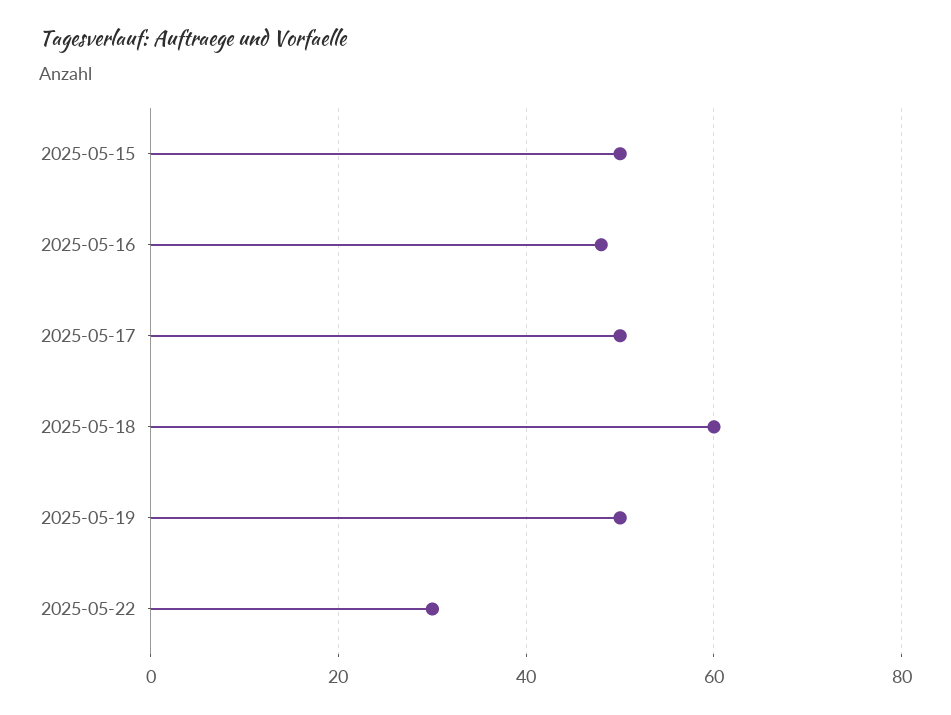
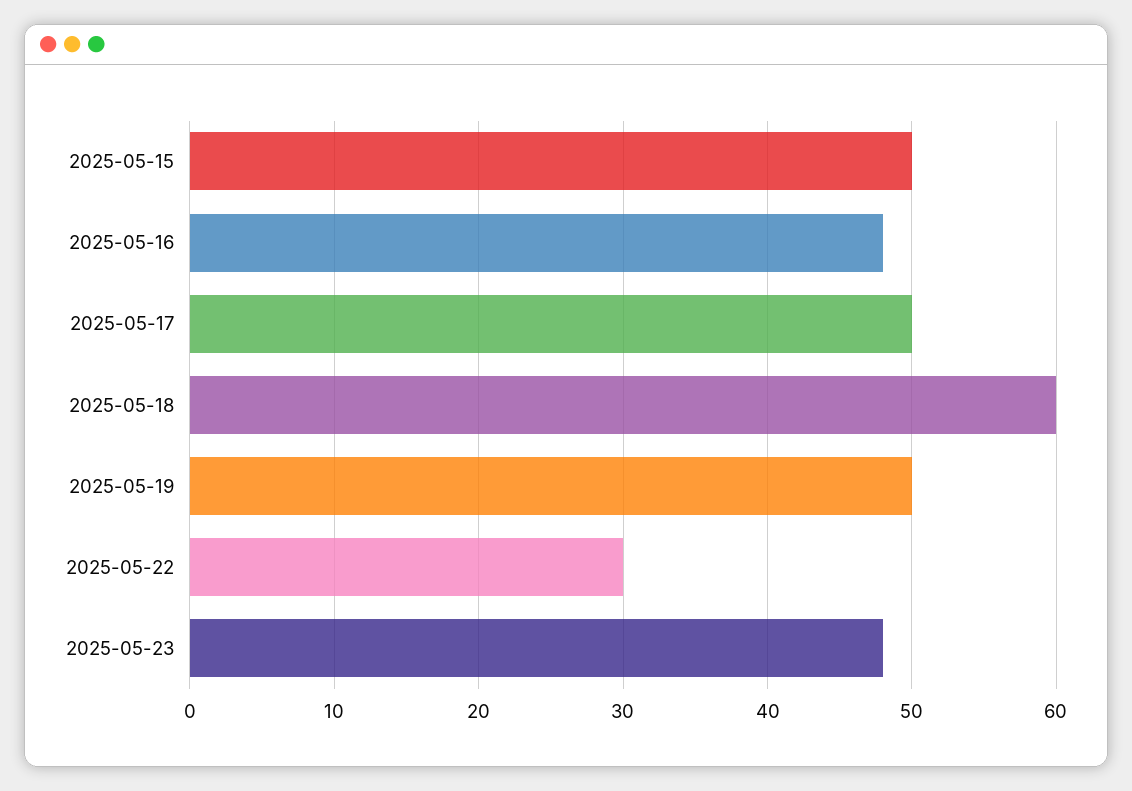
2025-05-23: none -> 48

